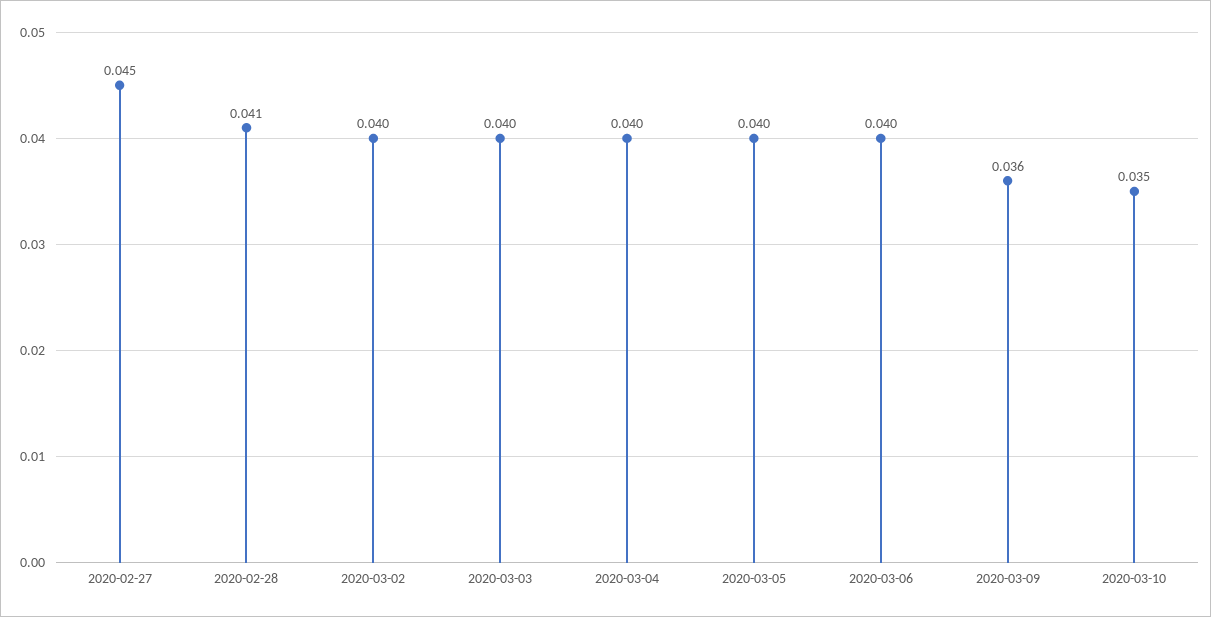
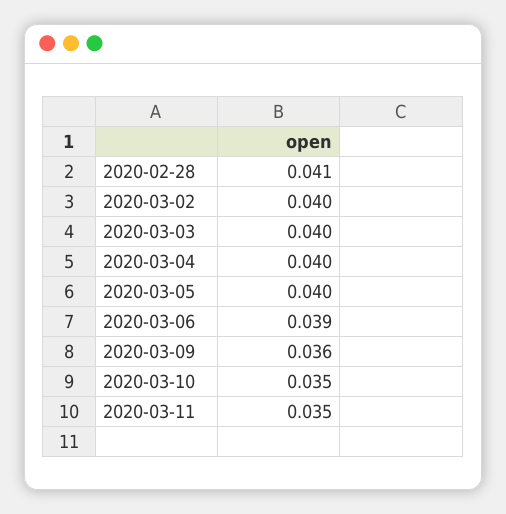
2020-02-27: 0.045 -> none
2020-03-06: 0.04 -> 0.039
2020-03-11: none -> 0.035

